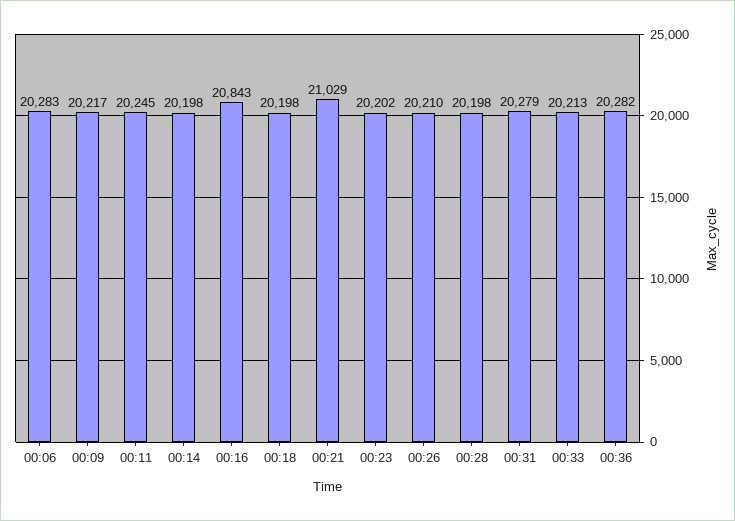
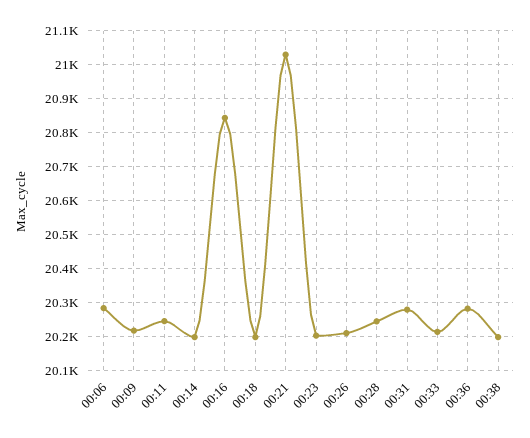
00:28: 20198 -> 20240
00:38: none -> 20200

